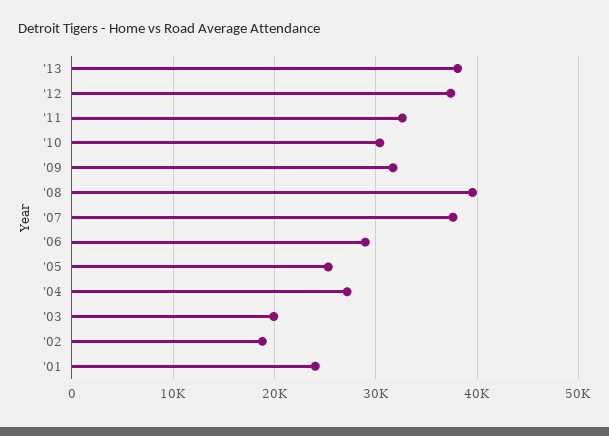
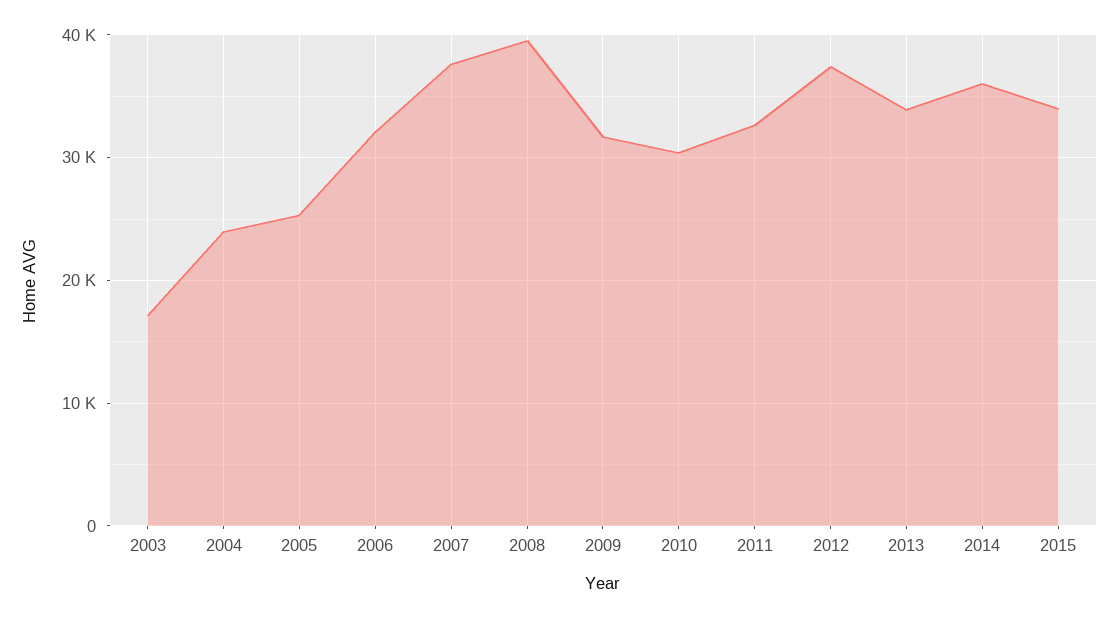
'13: 38000 -> 34000
'06: 29000 -> 32000
'04: 27000 -> 24000
'03: 20000 -> 17000
'02: 19000 -> none
'01: 24000 -> none
2014: none -> 36000
2015: none -> 34000

